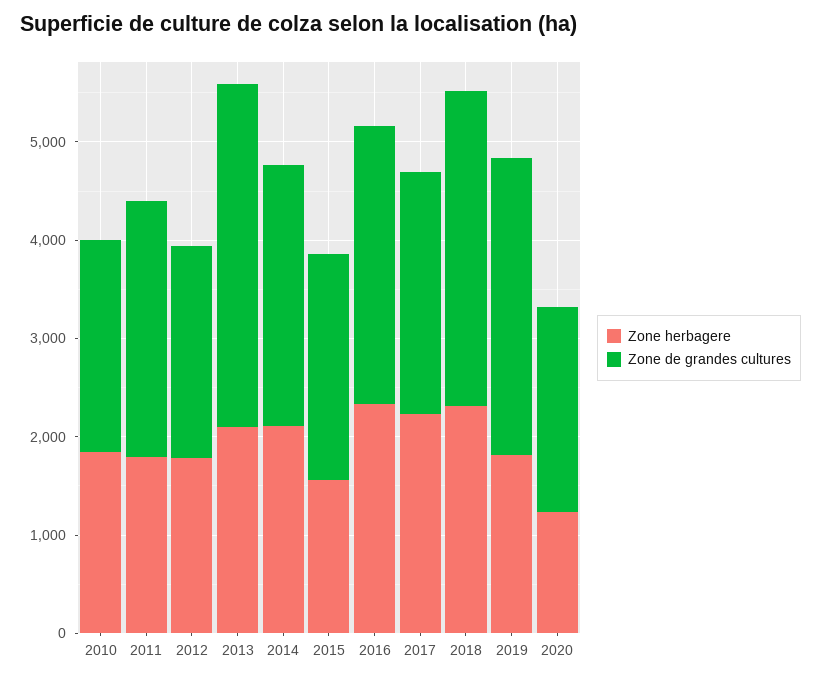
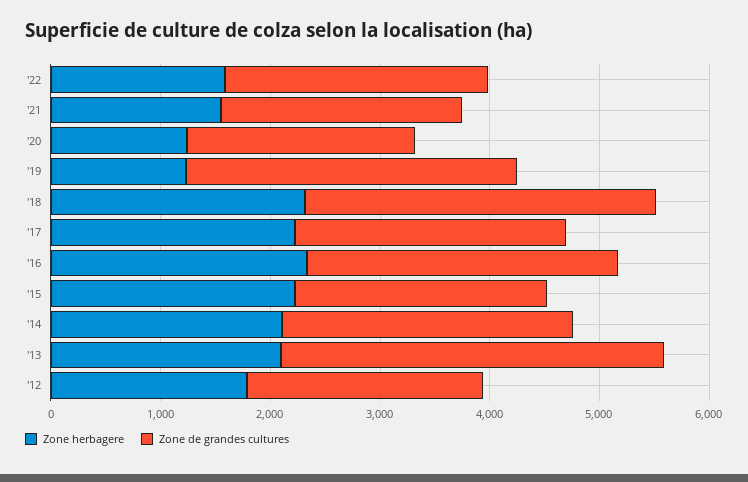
Zone herbagere, 2010: 1800 -> none
Zone de grandes cultures, 2010: 2200 -> none
Zone herbagere, 2011: 1800 -> none
Zone de grandes cultures, 2011: 2600 -> none
Zone herbagere, 2015: 1600 -> 2200
Zone herbagere, 2019: 1800 -> 1200
Zone herbagere, '22: none -> 1600
Zone de grandes cultures, '22: none -> 2400
Zone herbagere, '21: none -> 1600
Zone de grandes cultures, '21: none -> 2200

